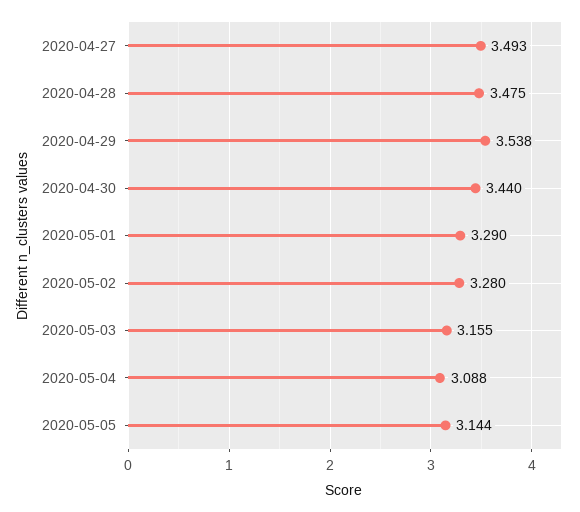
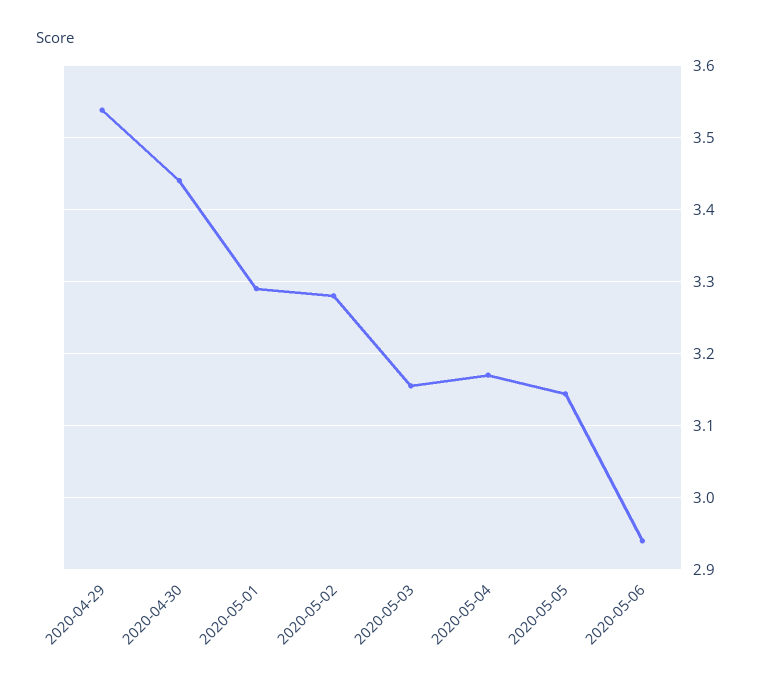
2020-04-27: 3.493 -> none
2020-04-28: 3.475 -> none
2020-05-04: 3.088 -> 3.17
2020-05-06: none -> 2.94

